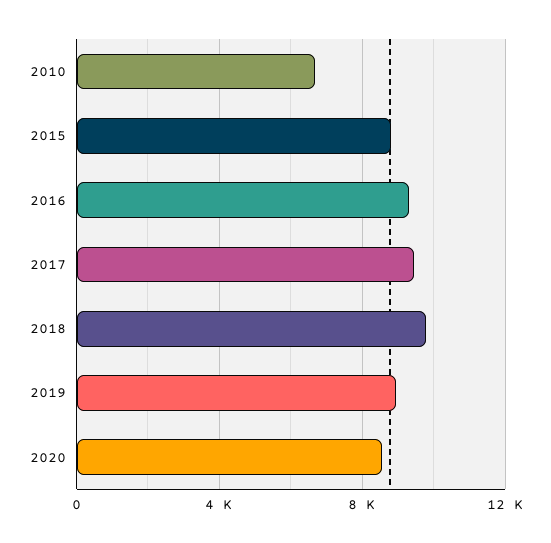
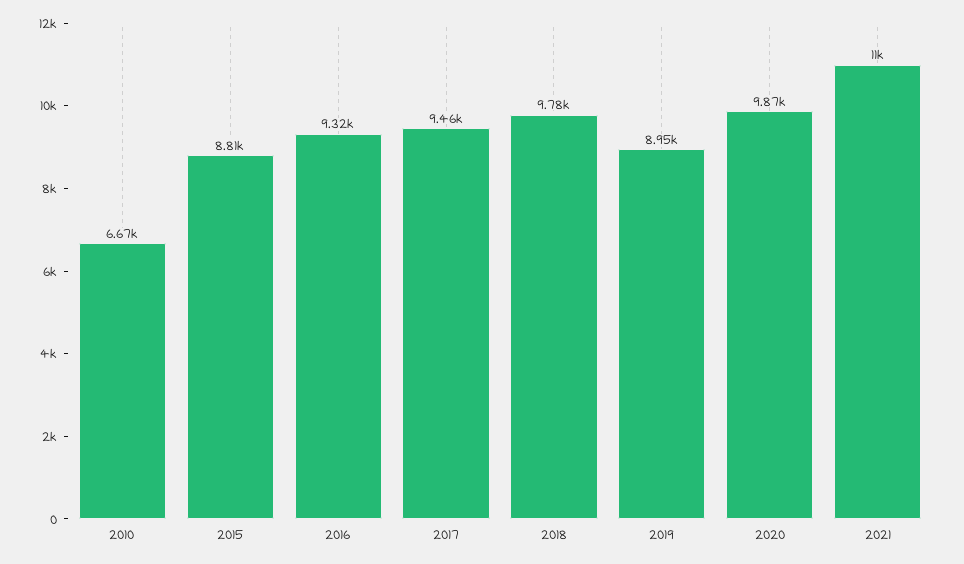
2020: 8500 -> 9870
2021: none -> 11000

